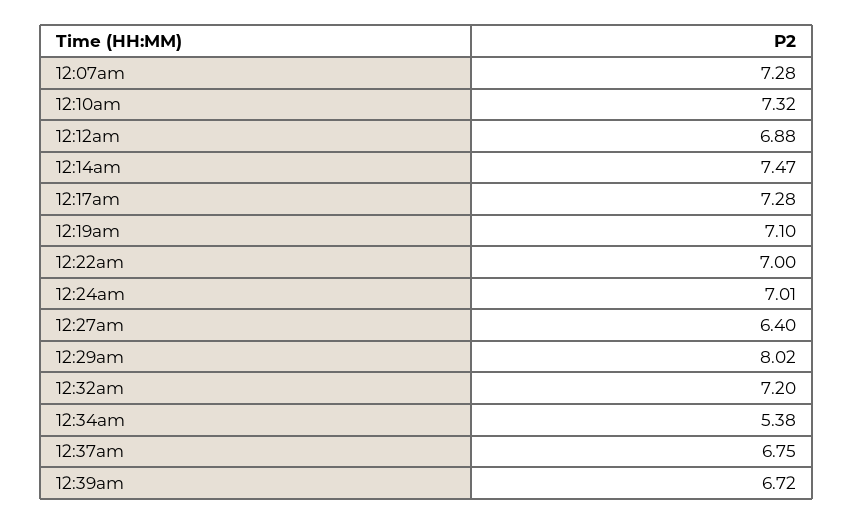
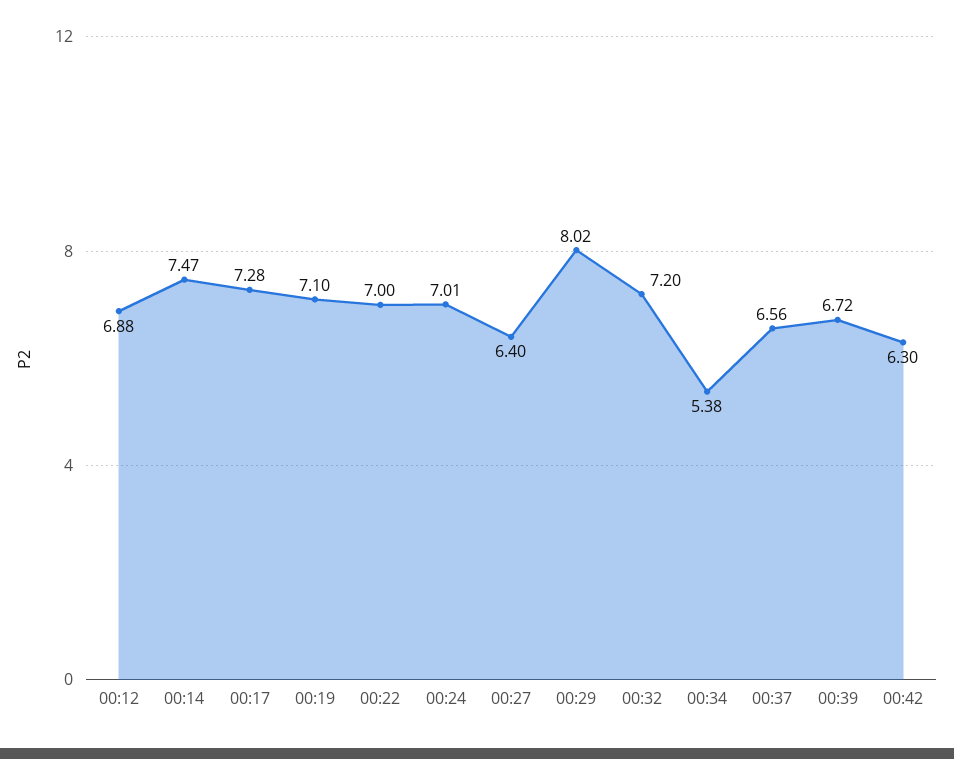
12:07am: 7.28 -> none
12:10am: 7.32 -> none
12:37am: 6.75 -> 6.56
00:42: none -> 6.3

